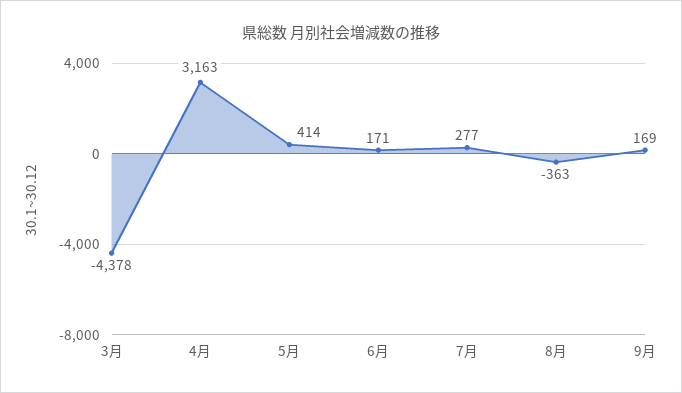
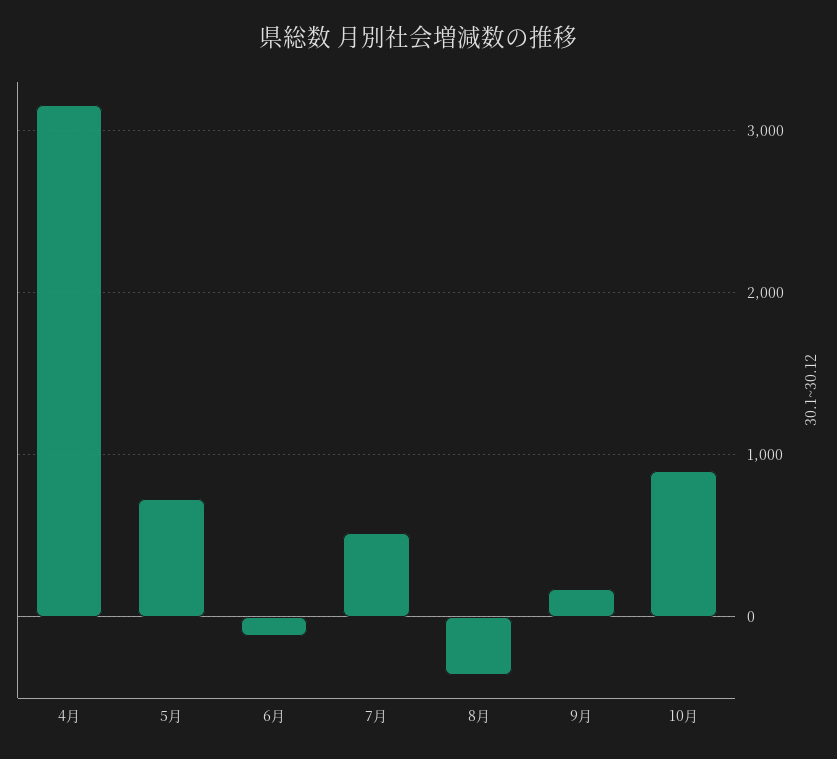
3月: -4378 -> none
5月: 414 -> 700
6月: 171 -> -100
7月: 277 -> 500
10月: none -> 900

